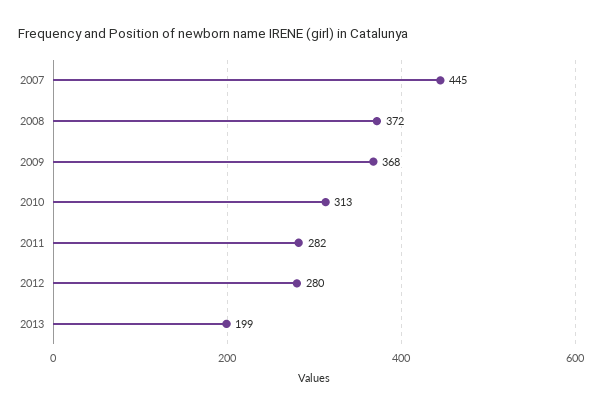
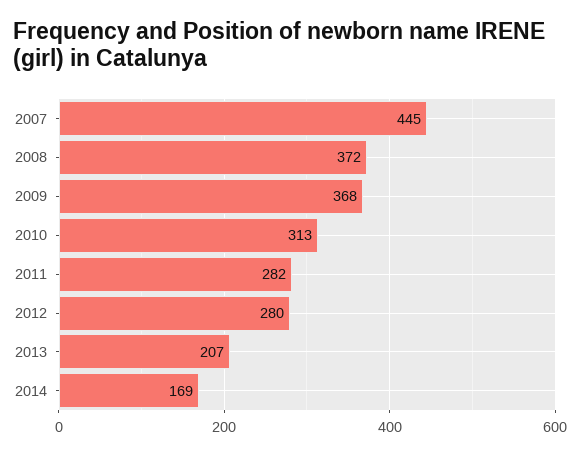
2013: 199 -> 207
2014: none -> 169

